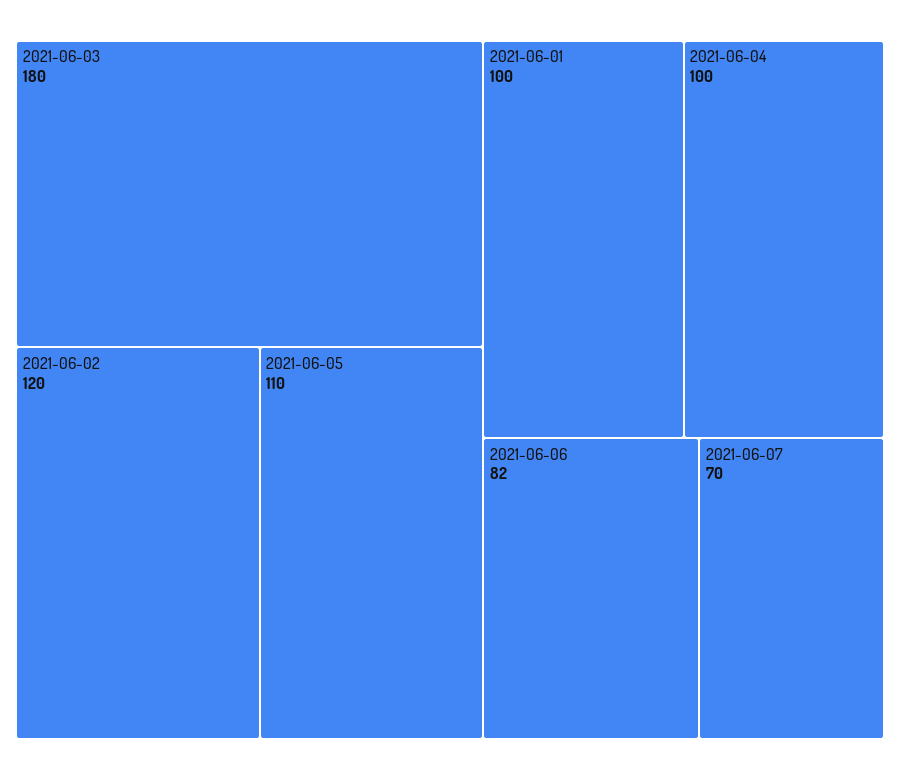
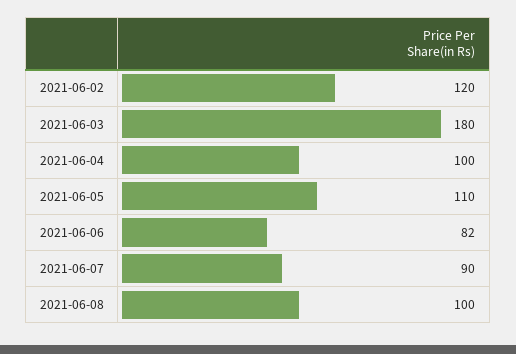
2021-06-01: 100 -> none
2021-06-07: 70 -> 90
2021-06-08: none -> 100

